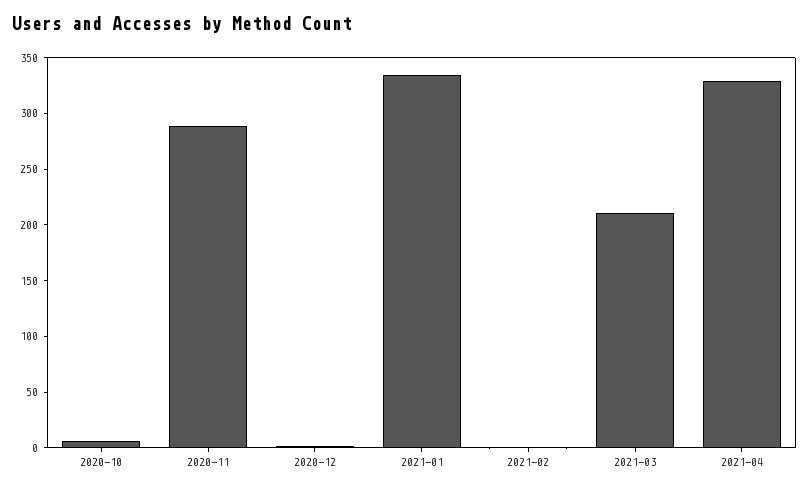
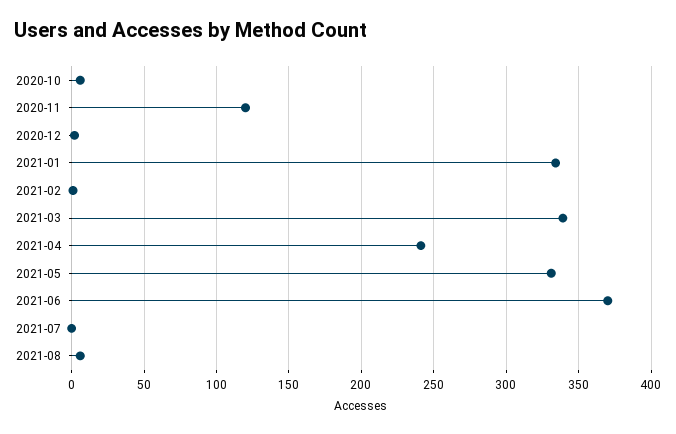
2020-11: 290 -> 120
2021-03: 210 -> 340
2021-04: 330 -> 240
2021-05: none -> 330
2021-06: none -> 370
2021-07: none -> 0
2021-08: none -> 5

